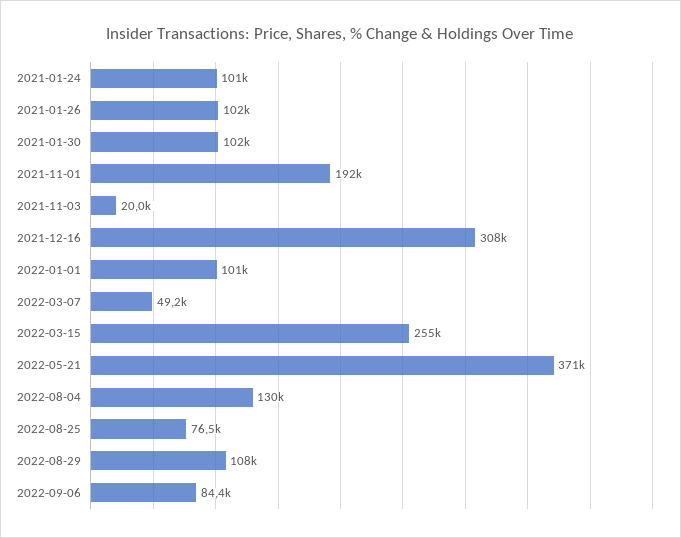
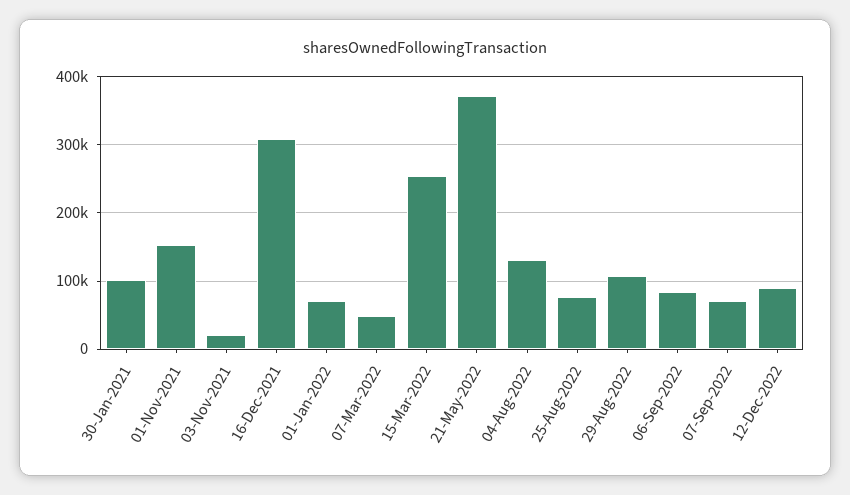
2021-01-24: 101000 -> none
2021-01-26: 102000 -> none
2021-11-01: 192000 -> 150000
2022-01-01: 101000 -> 70000
07-Sep-2022: none -> 70000
12-Dec-2022: none -> 90000

